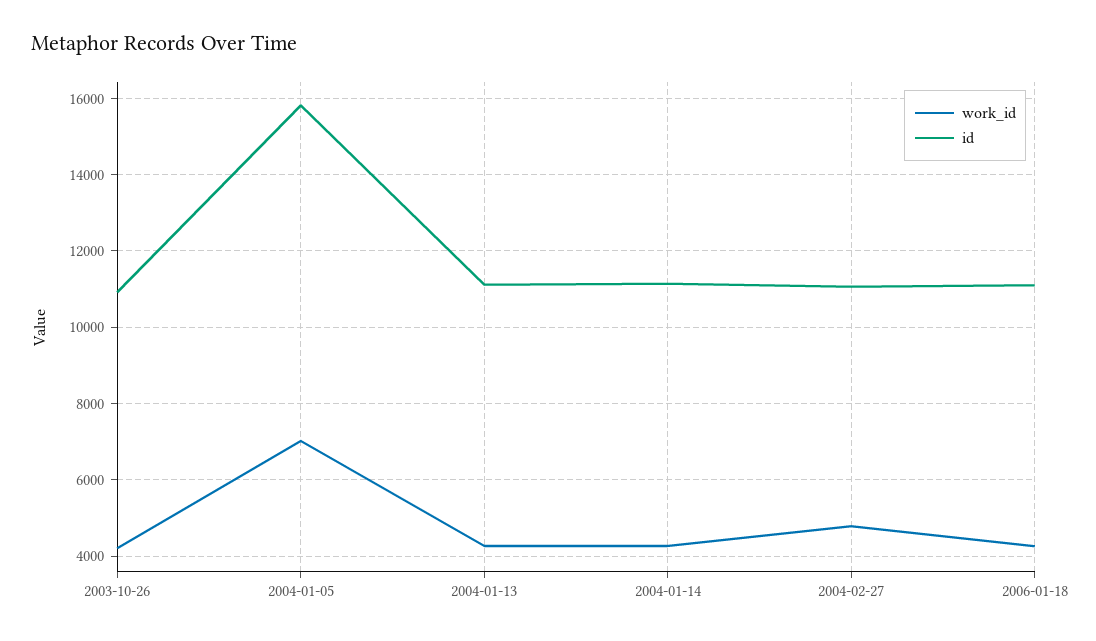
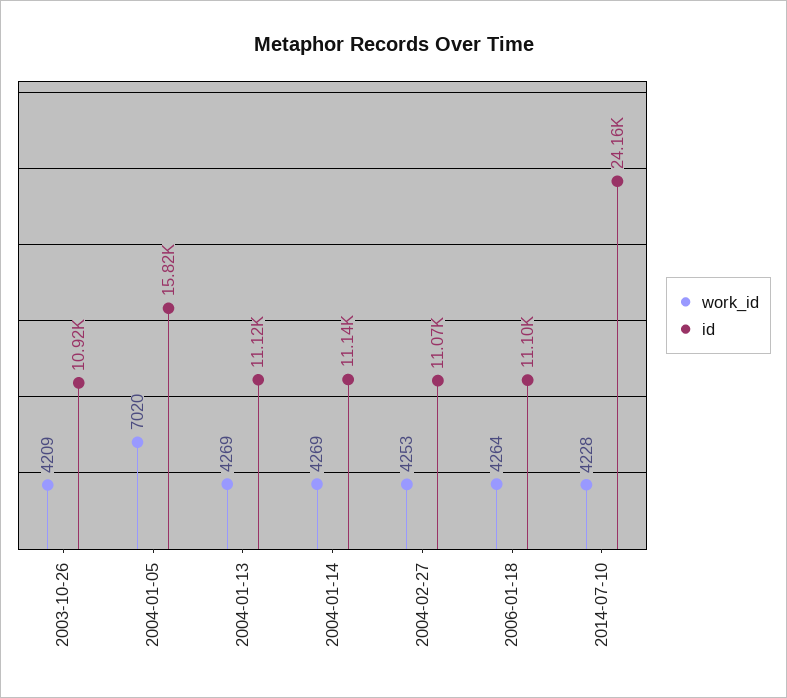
work_id, 2004-02-27: 4800 -> 4253
work_id, 2014-07-10: none -> 4228
id, 2014-07-10: none -> 24160

